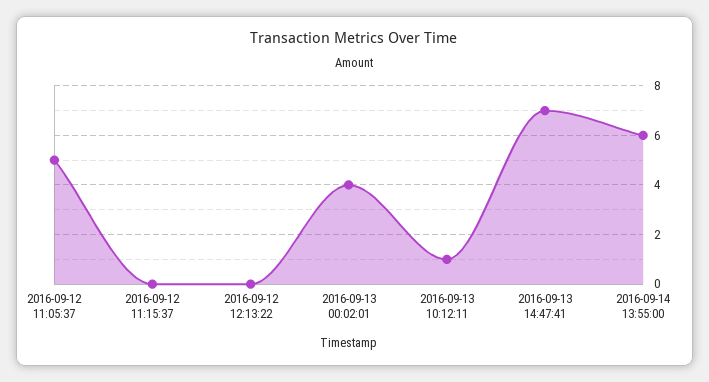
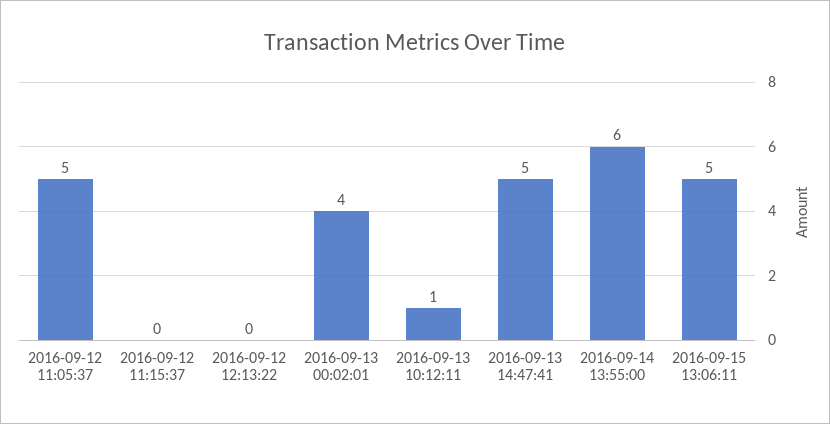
2016-09-13 14:47:41: 7 -> 5
2016-09-15 13:06:11: none -> 5

